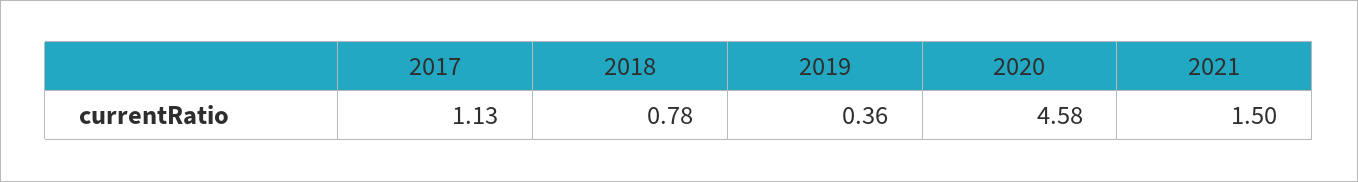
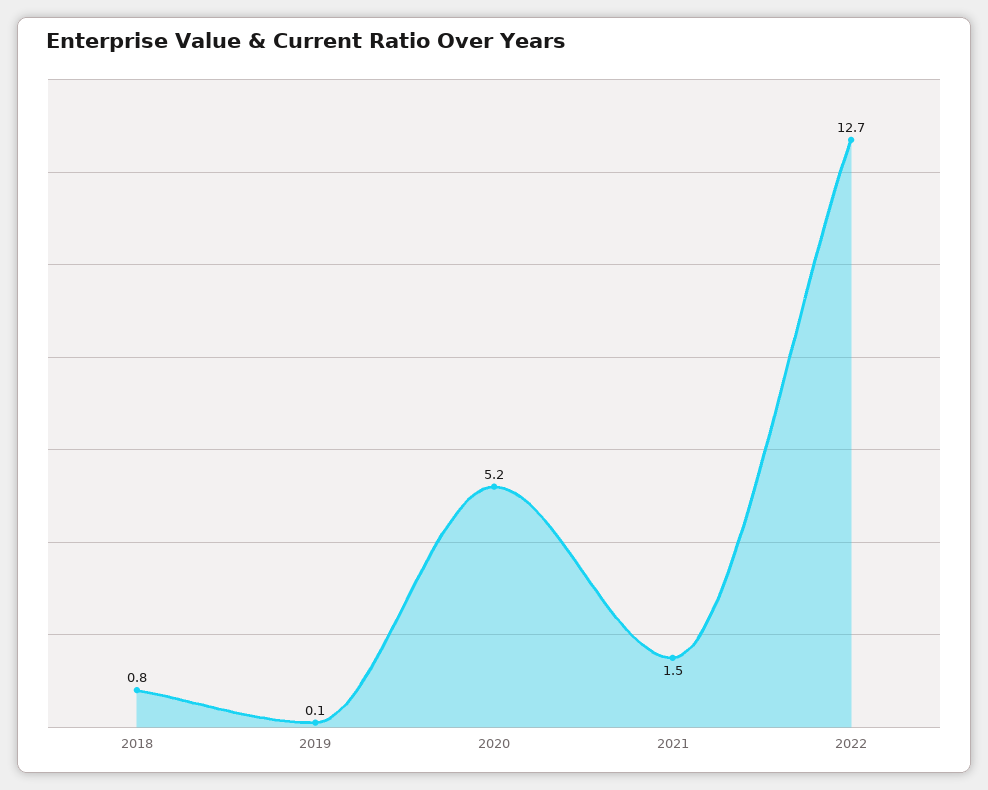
2017: 1.13 -> none
2019: 0.36 -> 0.1
2020: 4.58 -> 5.2
2022: none -> 12.7

